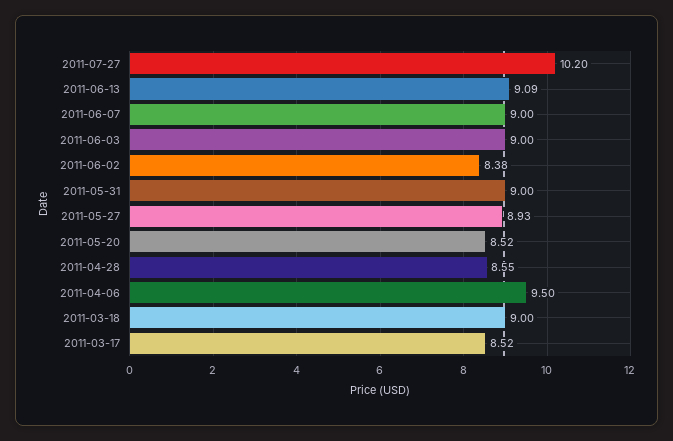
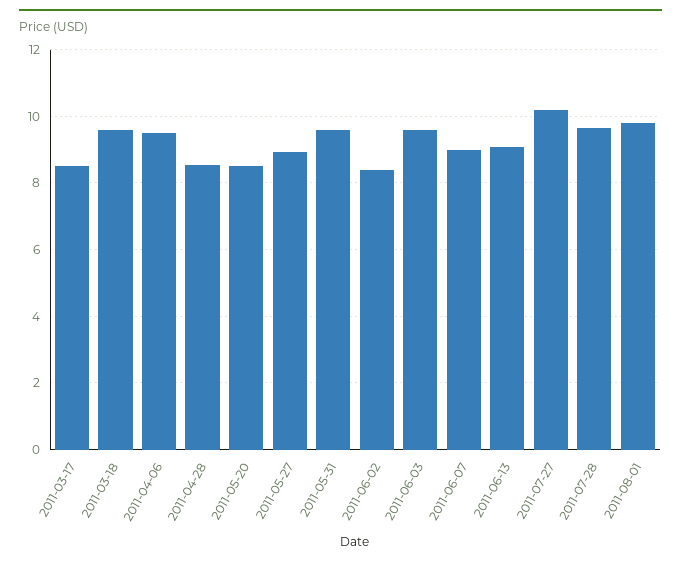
2011-06-03: 9 -> 9.6
2011-05-31: 9 -> 9.6
2011-03-18: 9 -> 9.6
2011-07-28: none -> 9.6
2011-08-01: none -> 9.8

